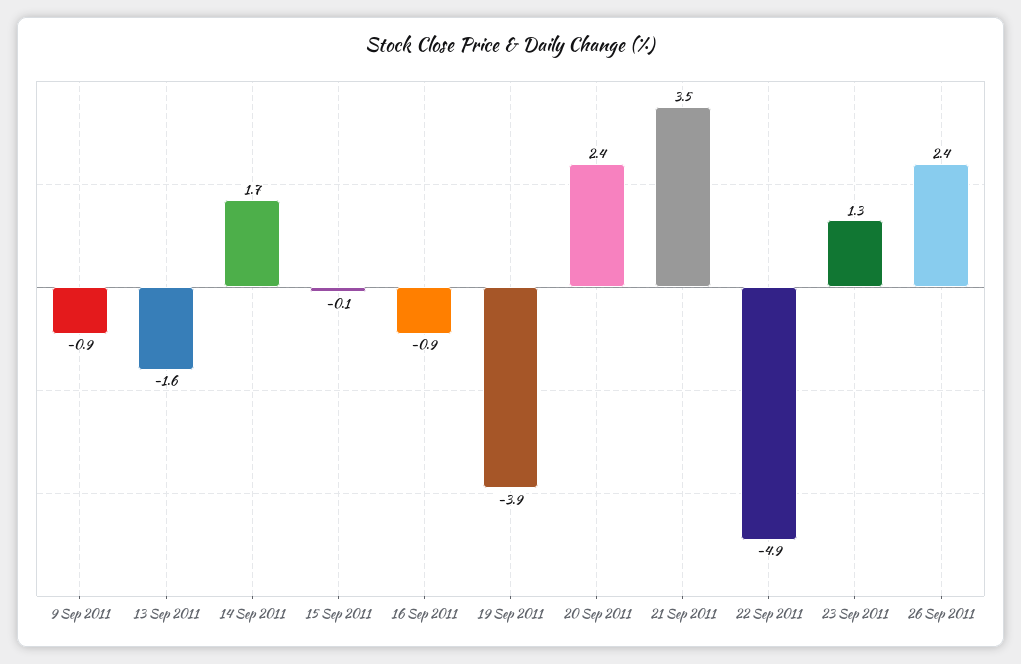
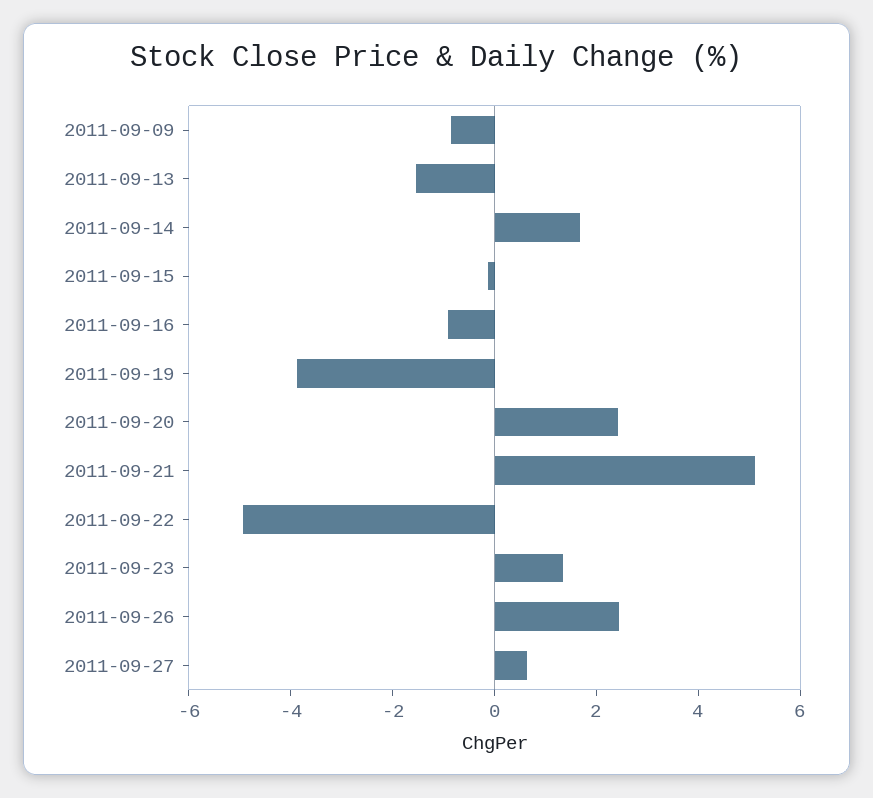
21 Sep 2011: 3.5 -> 5
2011-09-27: none -> 0.5

